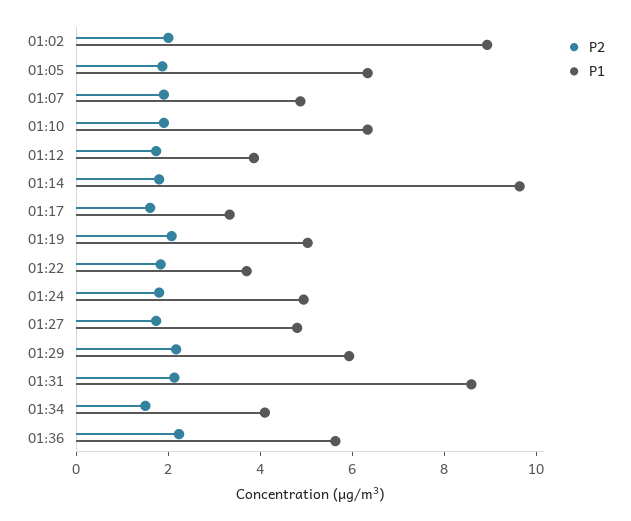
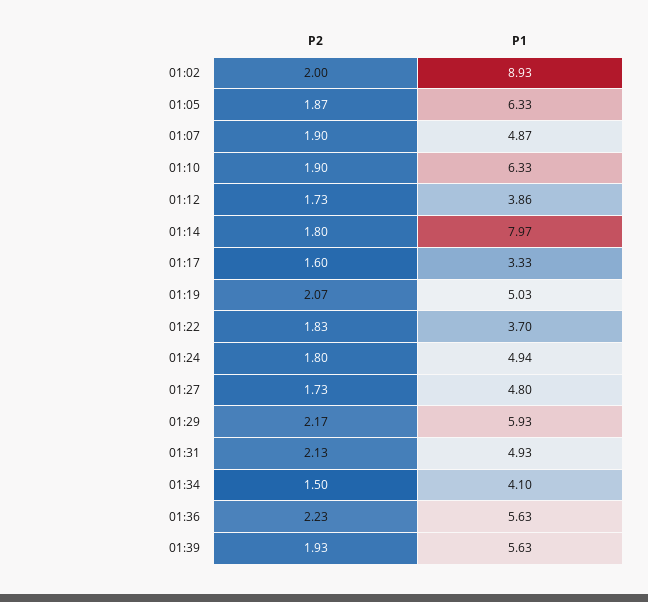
P1, 01:14: 9.5 -> 7.97
P1, 01:31: 8.5 -> 4.93
P2, 01:39: none -> 1.93
P1, 01:39: none -> 5.63

